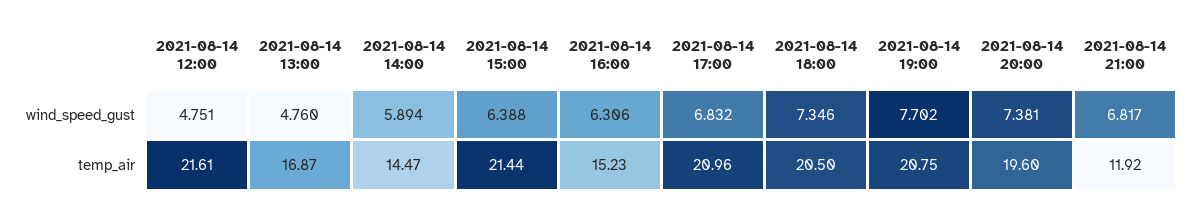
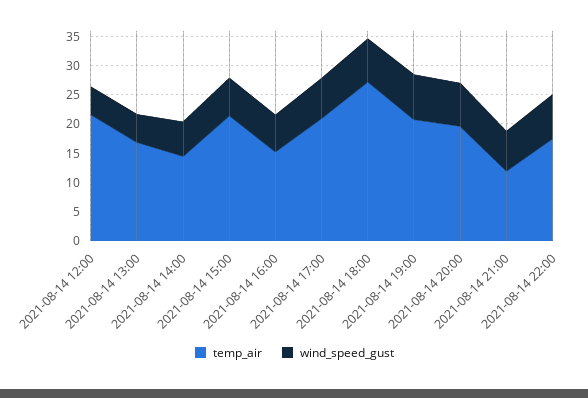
temp_air, 2021-08-14 18:00: 20.5 -> 27.5
temp_air, 2021-08-14 22:00: none -> 17.5
wind_speed_gust, 2021-08-14 22:00: none -> 7.5

